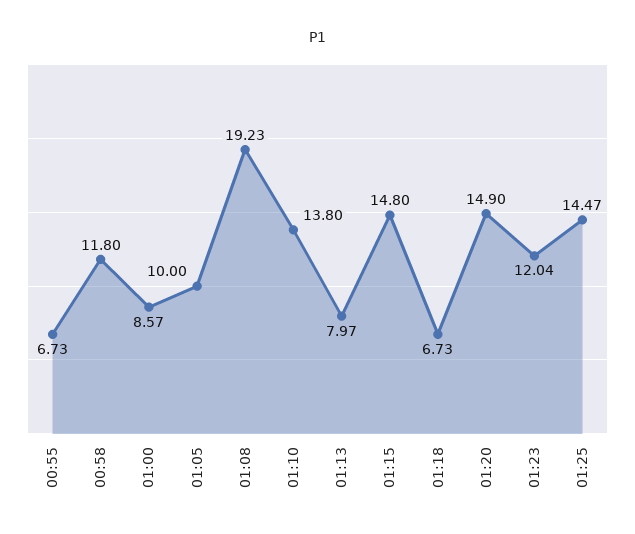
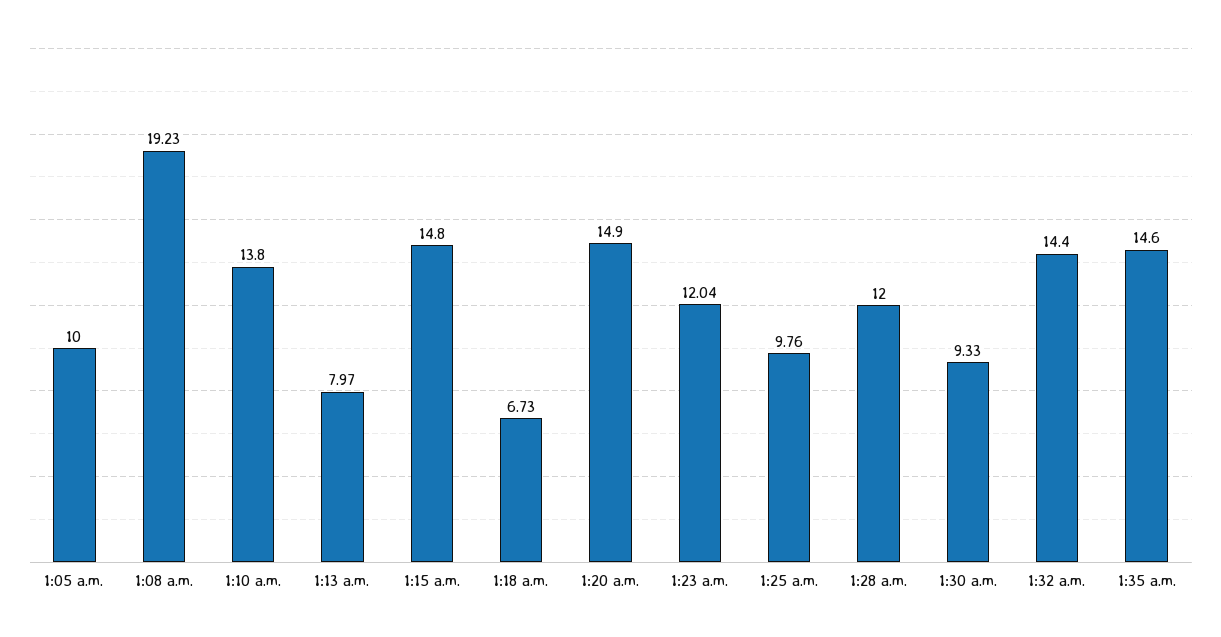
00:55: 6.73 -> none
00:58: 11.8 -> none
01:00: 8.57 -> none
01:25: 14.47 -> 9.76
1:28 a.m.: none -> 12
1:30 a.m.: none -> 9.33
1:32 a.m.: none -> 14.4
1:35 a.m.: none -> 14.6

